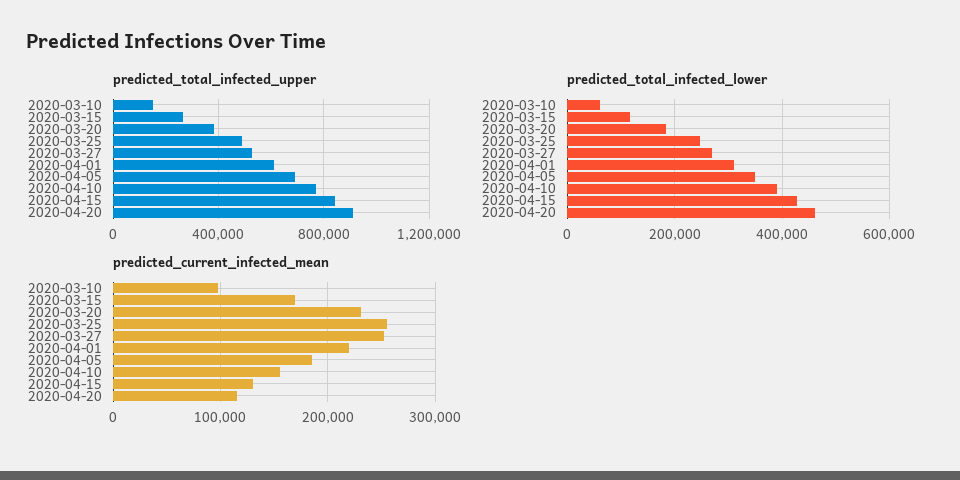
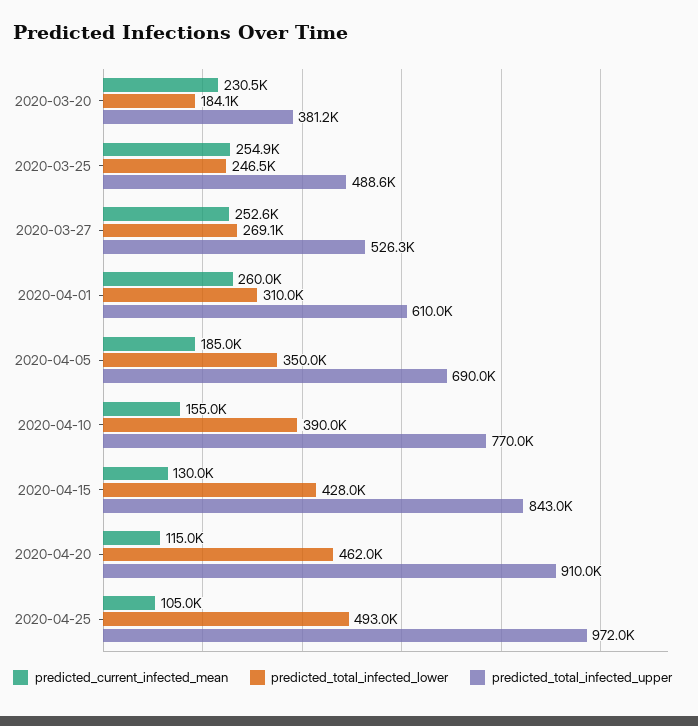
predicted_total_infected_upper, 2020-03-10: 150000 -> none
predicted_total_infected_upper, 2020-03-15: 250000 -> none
predicted_total_infected_lower, 2020-03-10: 60000 -> none
predicted_total_infected_lower, 2020-03-15: 120000 -> none
predicted_current_infected_mean, 2020-03-10: 100000 -> none
predicted_current_infected_mean, 2020-03-15: 170000 -> none
predicted_current_infected_mean, 2020-04-01: 220000 -> 260000
predicted_current_infected_mean, 2020-04-25: none -> 105000
predicted_total_infected_lower, 2020-04-25: none -> 493000
predicted_total_infected_upper, 2020-04-25: none -> 972000

